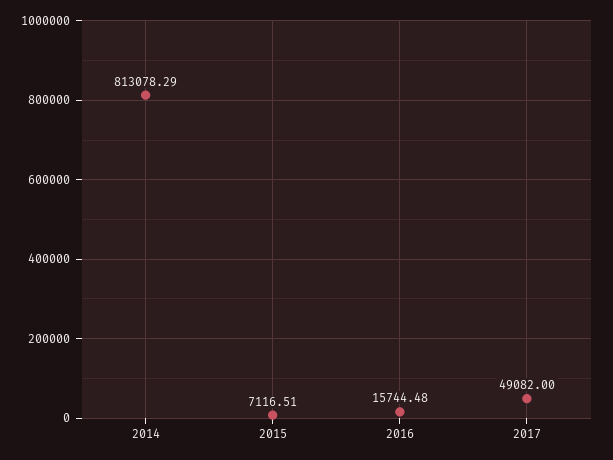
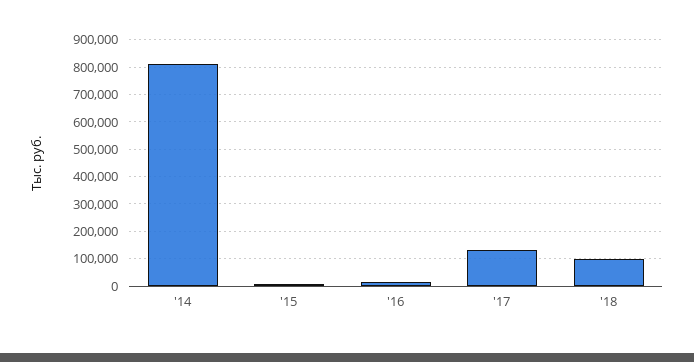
2017: 49082 -> 125000
'18: none -> 100000

